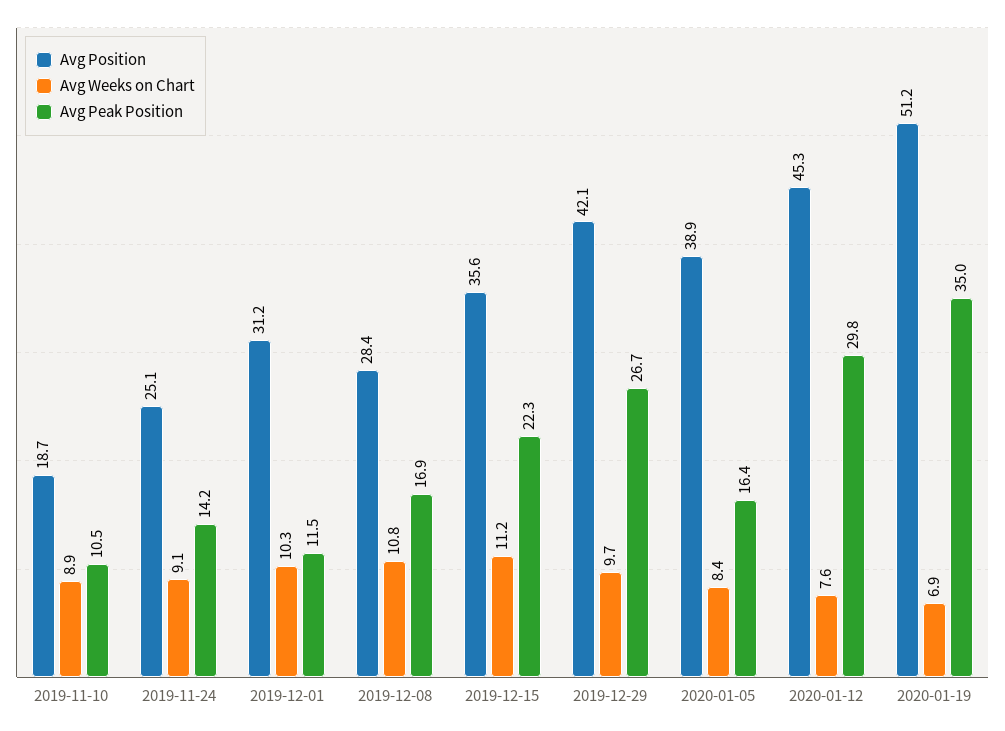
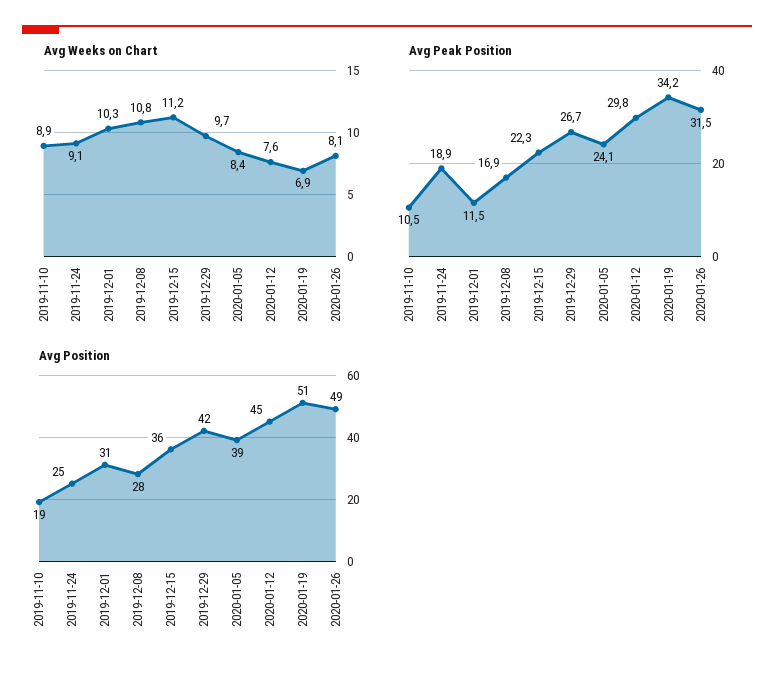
Avg Peak Position, 2019-11-24: 14.2 -> 18.9
Avg Peak Position, 2020-01-05: 16.4 -> 24.1
Avg Peak Position, 2020-01-19: 35 -> 34.2
Avg Weeks on Chart, 2020-01-26: none -> 8.1
Avg Peak Position, 2020-01-26: none -> 31.5
Avg Position, 2020-01-26: none -> 49

